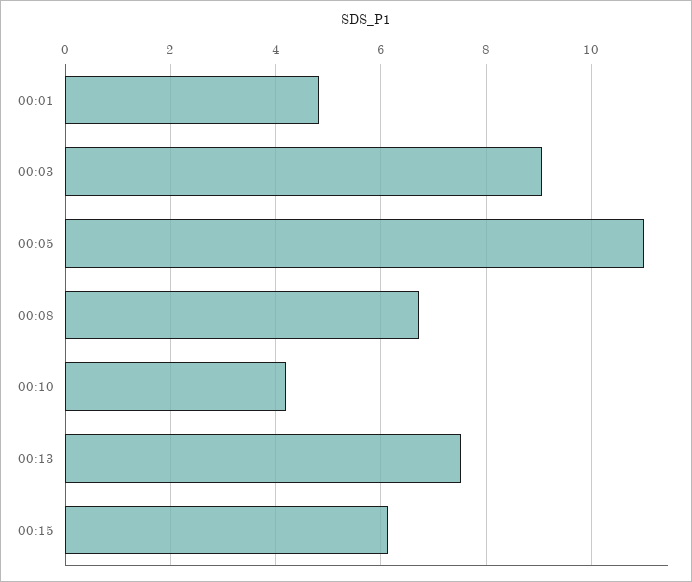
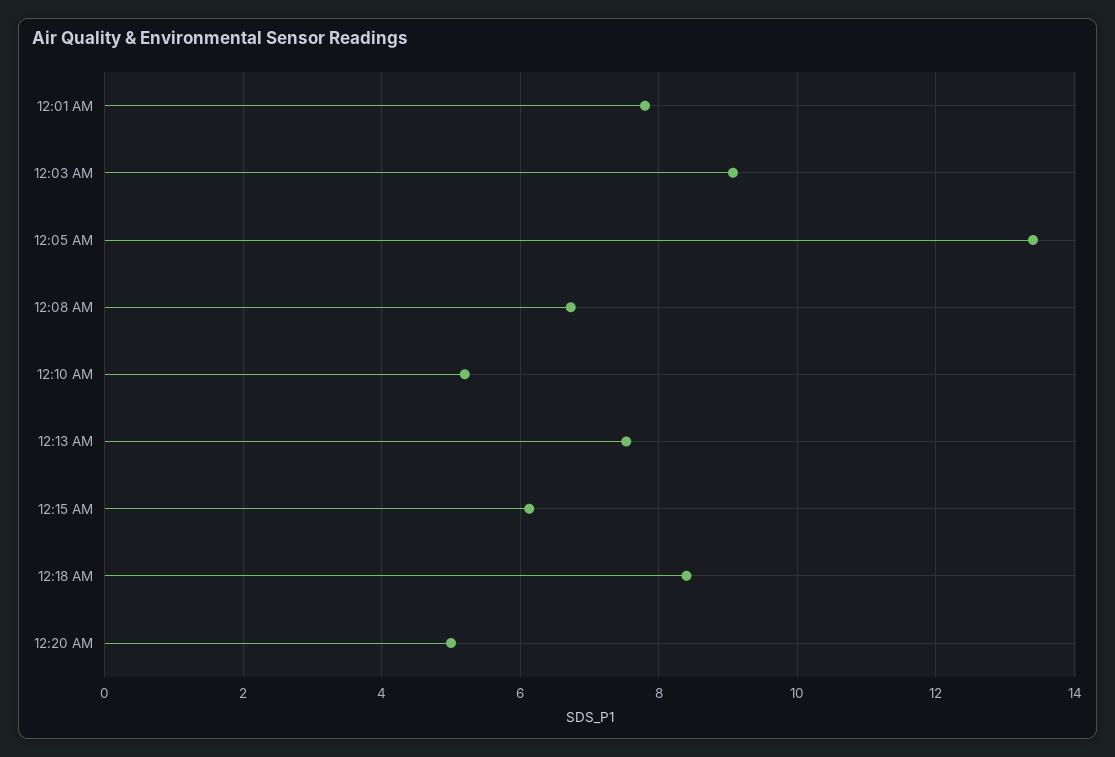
00:01: 4.8 -> 7.8
00:05: 11 -> 13.4
00:10: 4.2 -> 5.2
12:18 AM: none -> 8.4
12:20 AM: none -> 5

